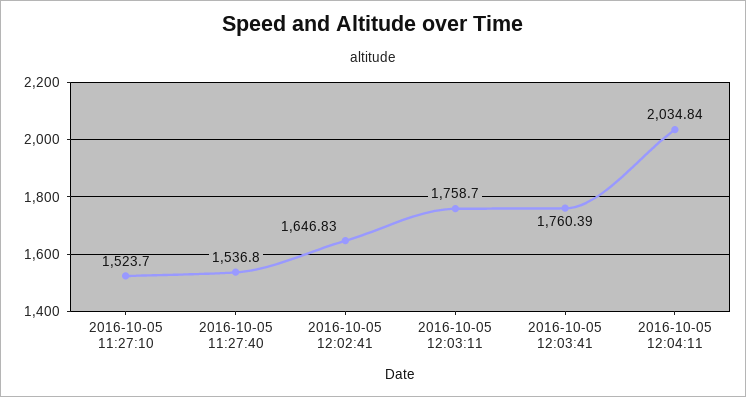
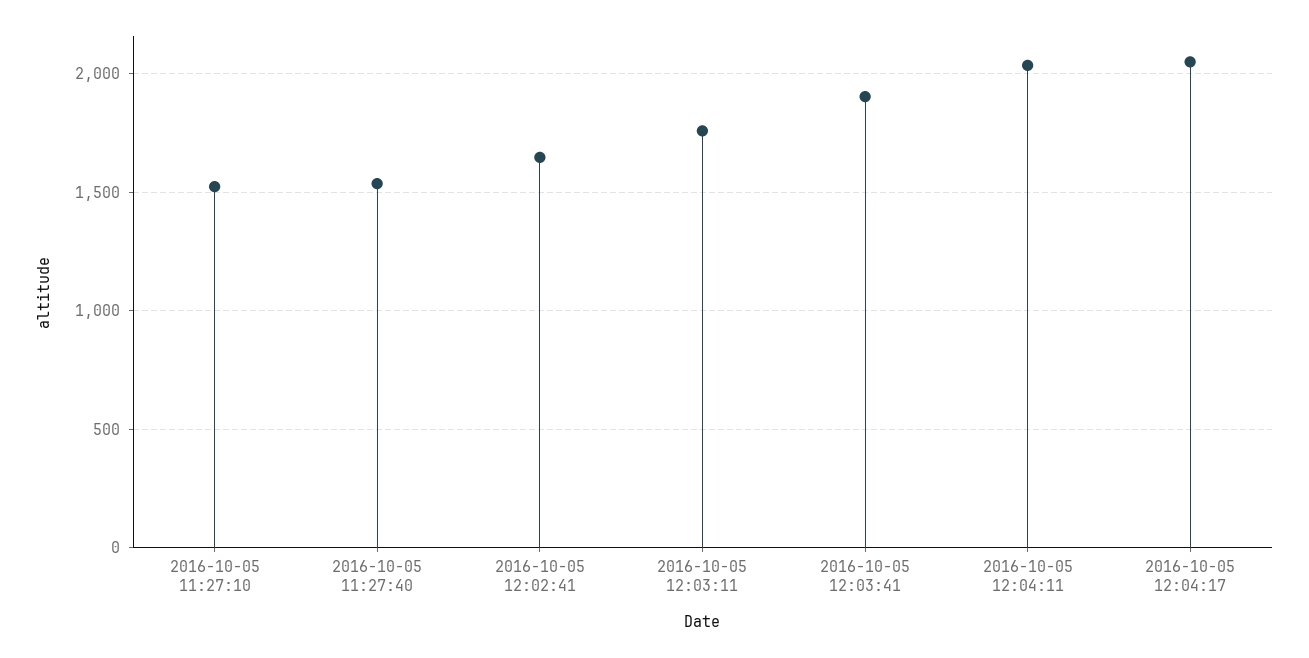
2016-10-05 12:03:41: 1760.39 -> 1900
2016-10-05 12:04:17: none -> 2050

